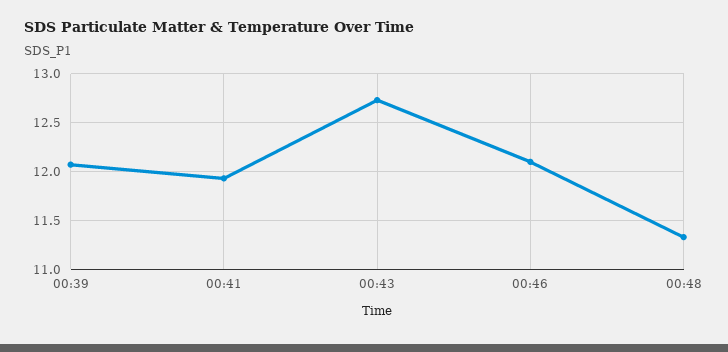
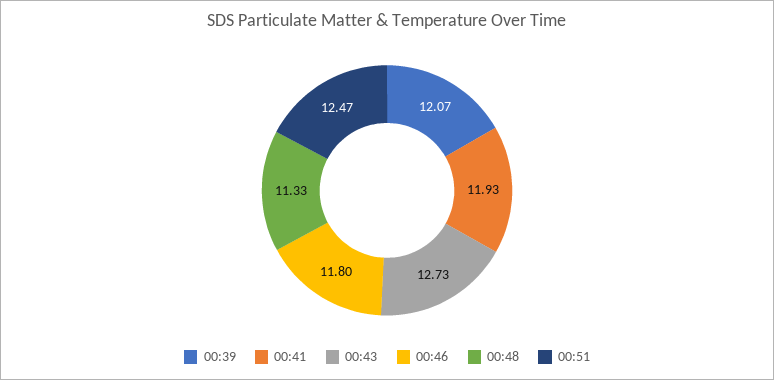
00:46: 12.1 -> 11.8
00:51: none -> 12.47

